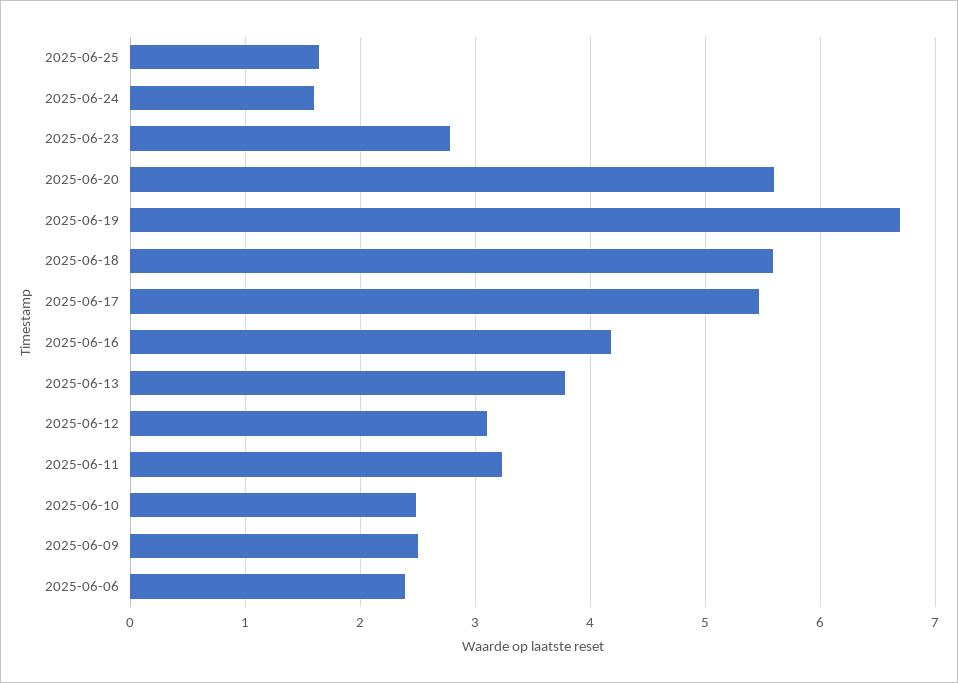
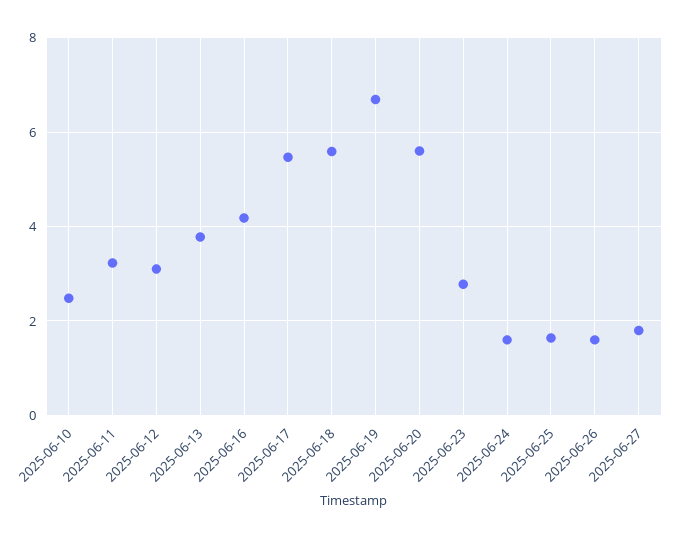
2025-06-09: 2.5 -> none
2025-06-06: 2.4 -> none
2025-06-26: none -> 1.6
2025-06-27: none -> 1.8

